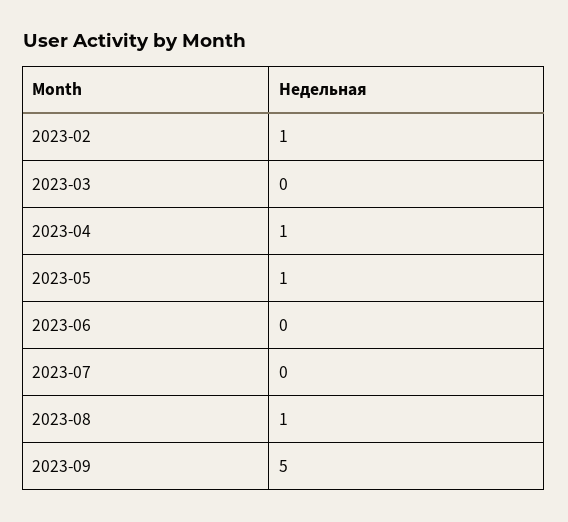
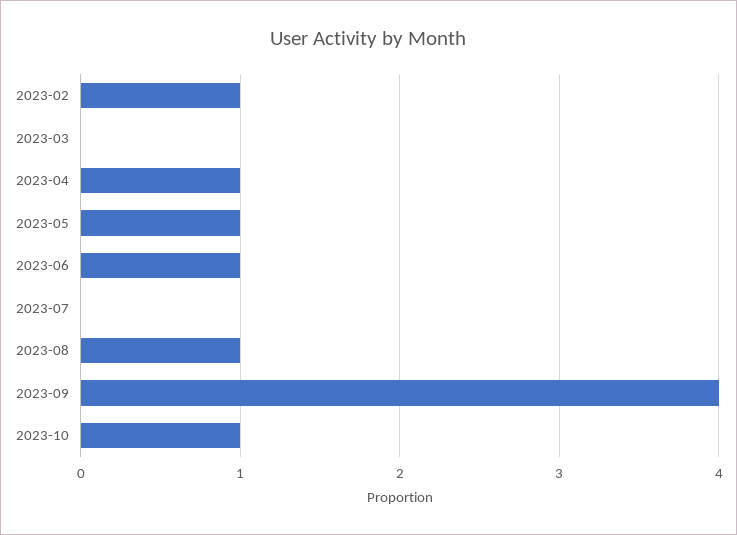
2023-06: 0 -> 1
2023-09: 5 -> 4
2023-10: none -> 1

